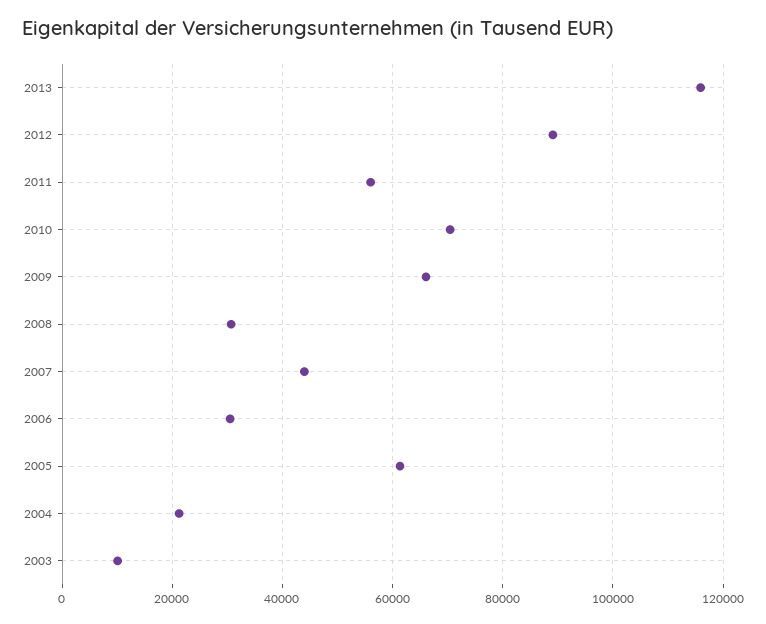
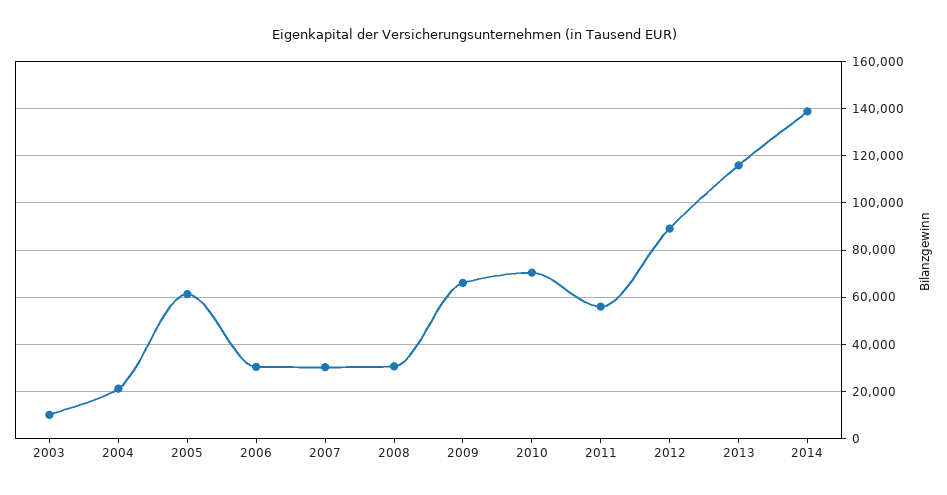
2007: 44000 -> 30000
2014: none -> 140000

